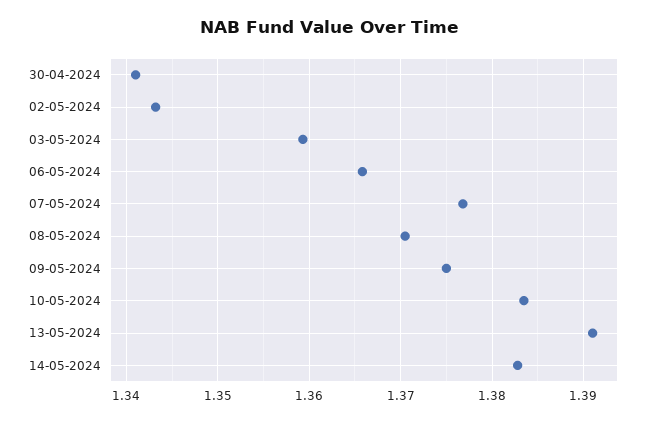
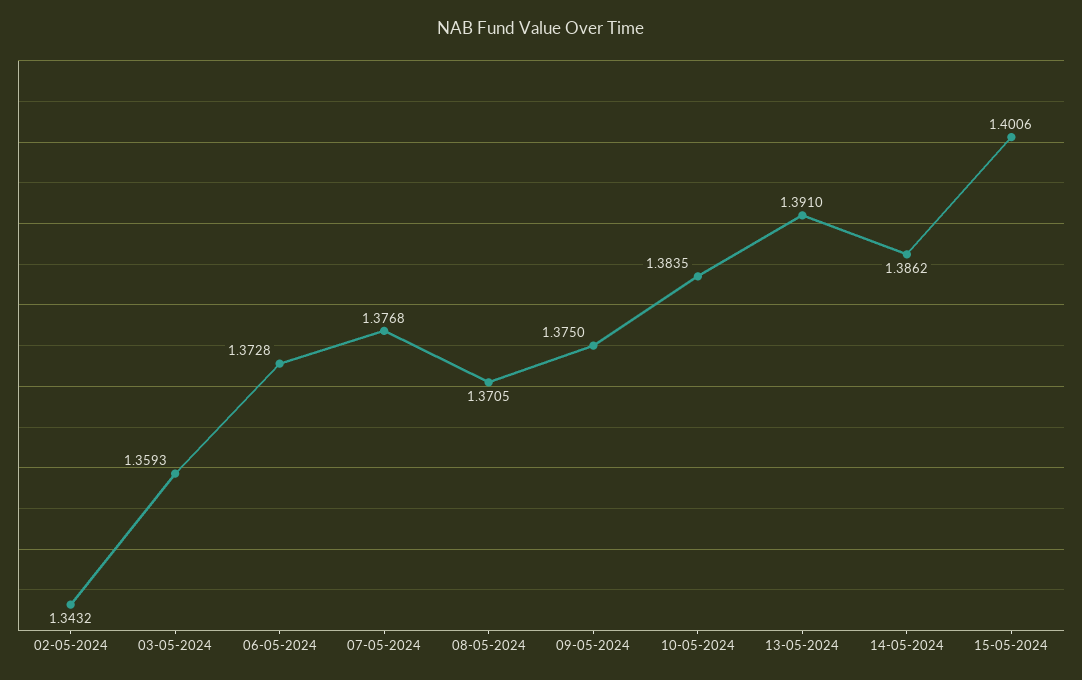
30-04-2024: 1.341 -> none
06-05-2024: 1.366 -> 1.3728
14-05-2024: 1.383 -> 1.3862
15-05-2024: none -> 1.4006

